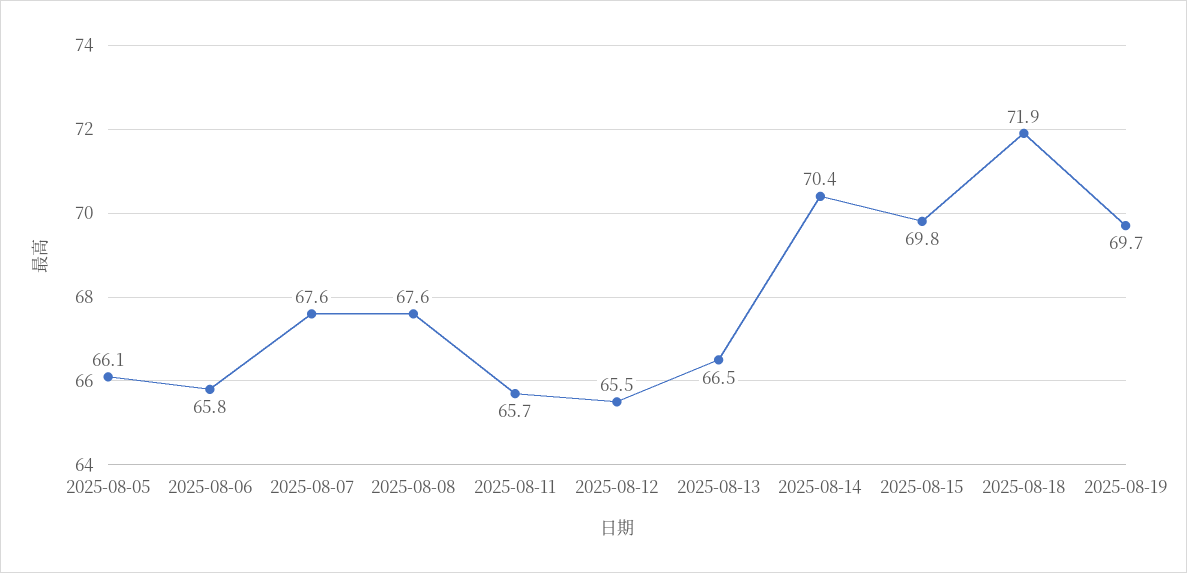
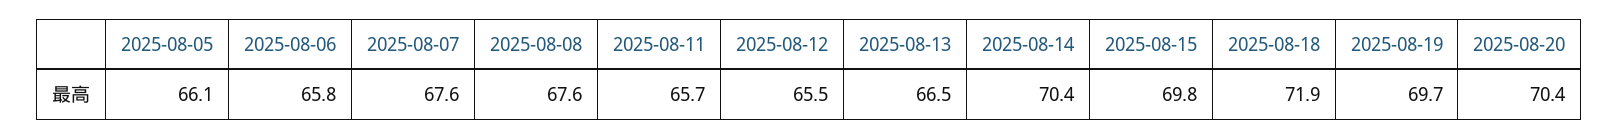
2025-08-20: none -> 70.4

